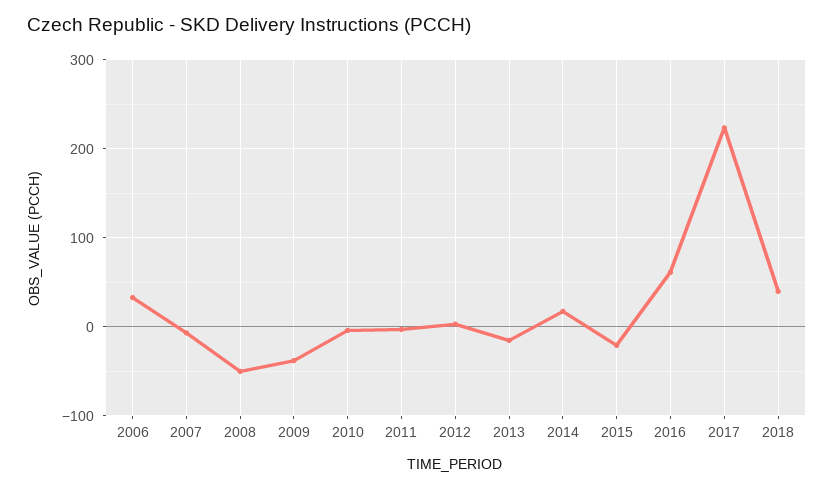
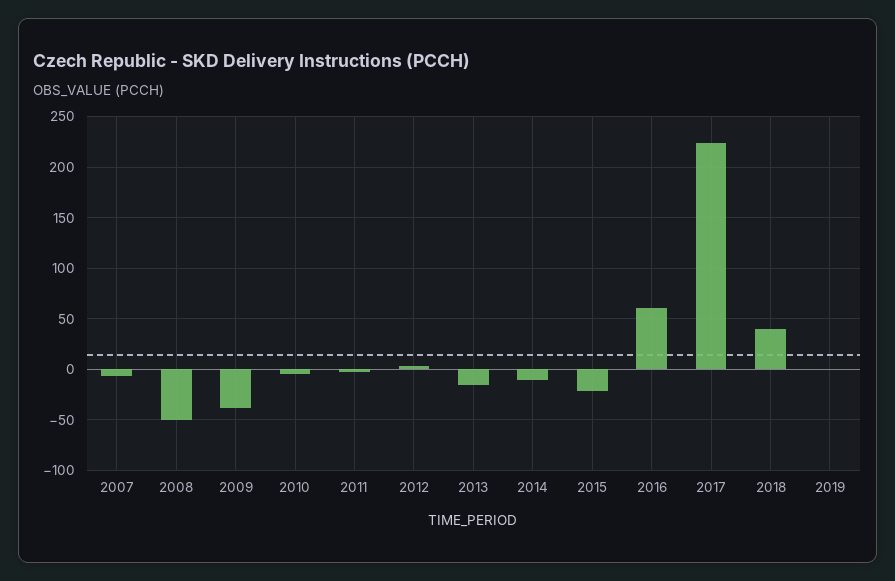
2006: 30 -> none
2014: 20 -> -10
2019: none -> 0

